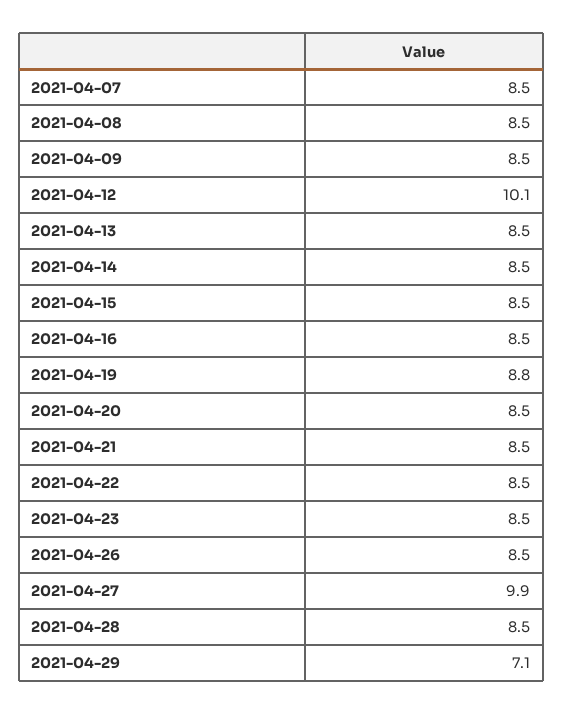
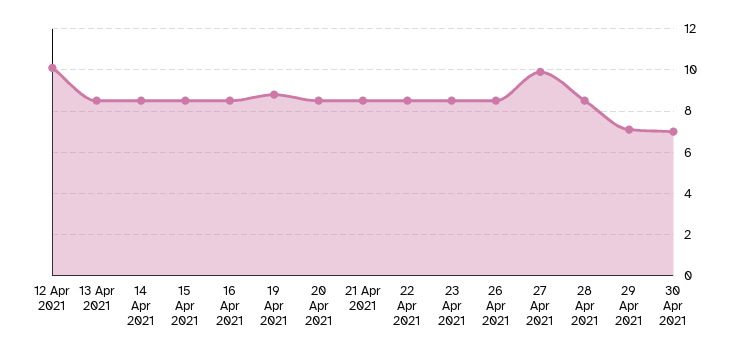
2021-04-07: 8.5 -> none
2021-04-08: 8.5 -> none
2021-04-09: 8.5 -> none
30 Apr 2021: none -> 7

